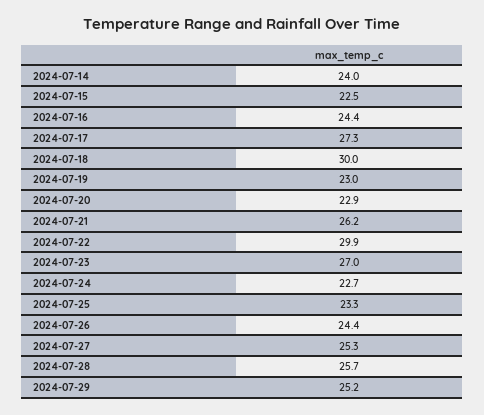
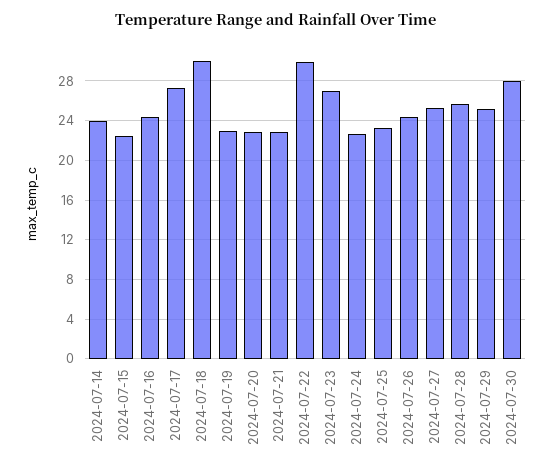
2024-07-21: 26.2 -> 23
2024-07-30: none -> 28

